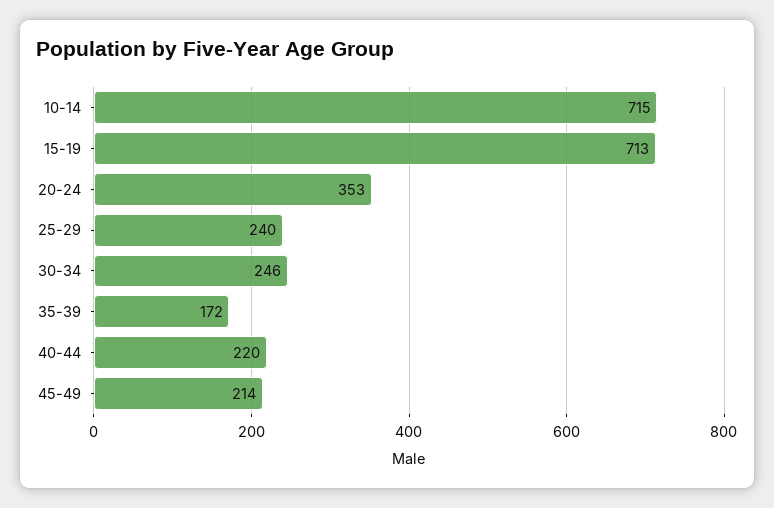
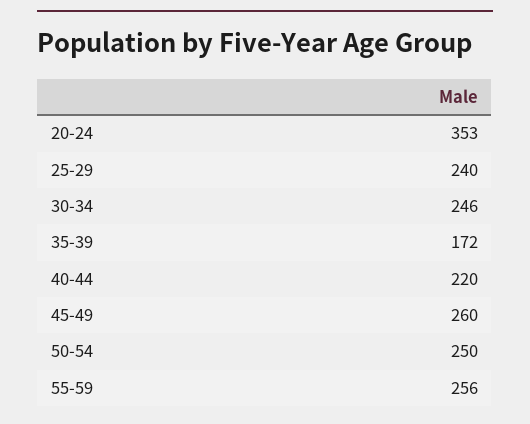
10-14: 715 -> none
15-19: 713 -> none
45-49: 214 -> 260
50-54: none -> 250
55-59: none -> 256

